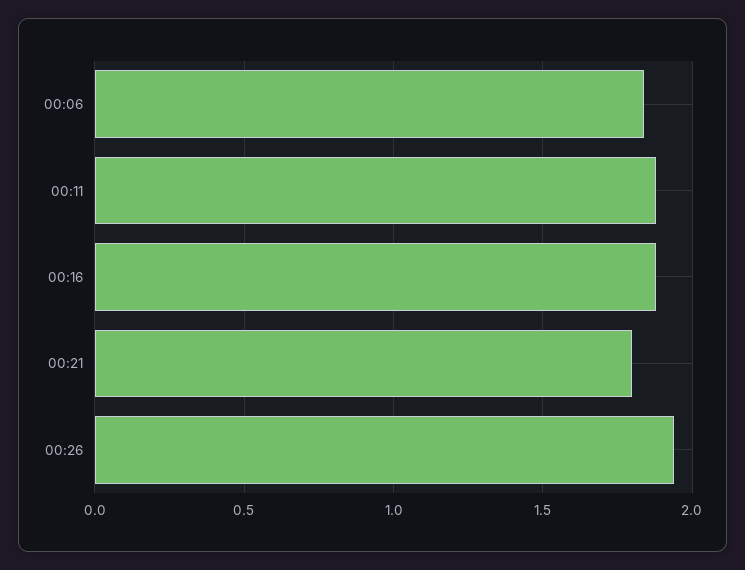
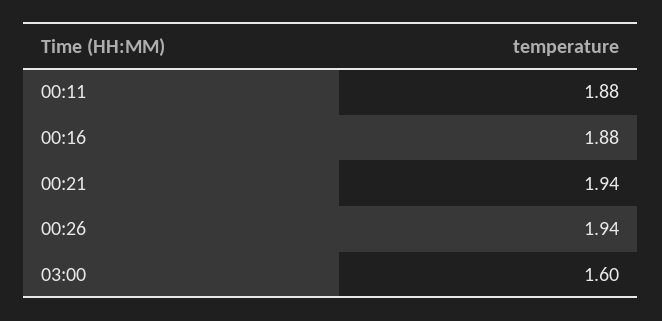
00:06: 1.85 -> none
00:21: 1.8 -> 1.94
03:00: none -> 1.6

